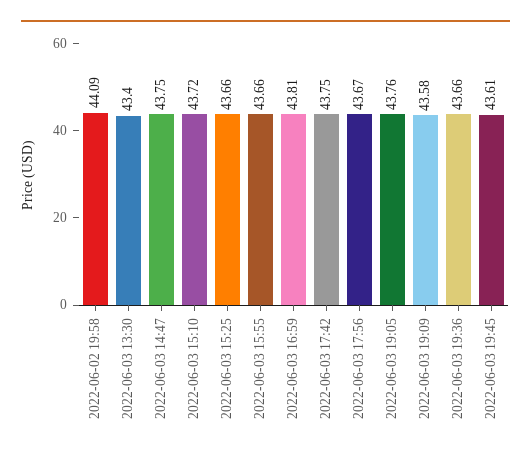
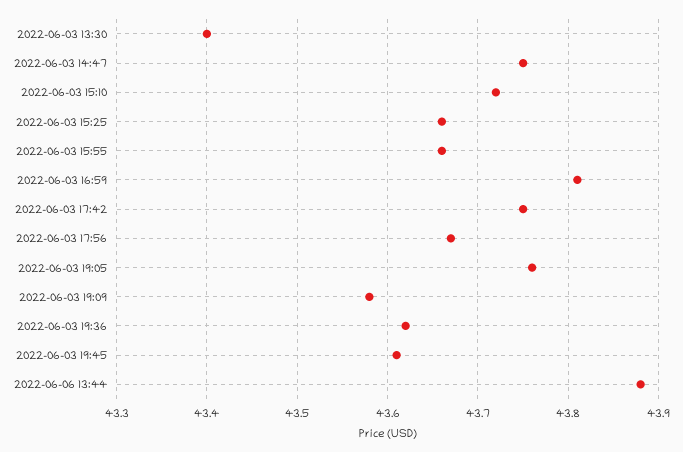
2022-06-02 19:58: 44.09 -> none
2022-06-03 19:36: 43.66 -> 43.62
2022-06-06 13:44: none -> 43.88

